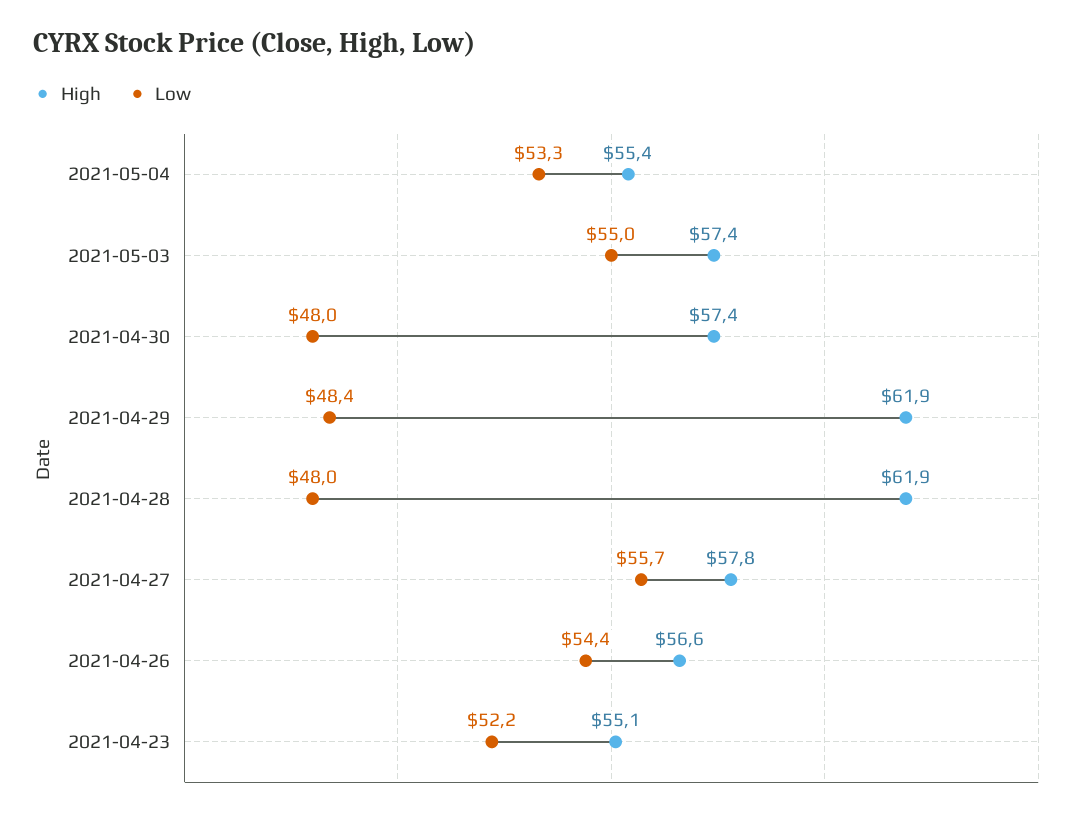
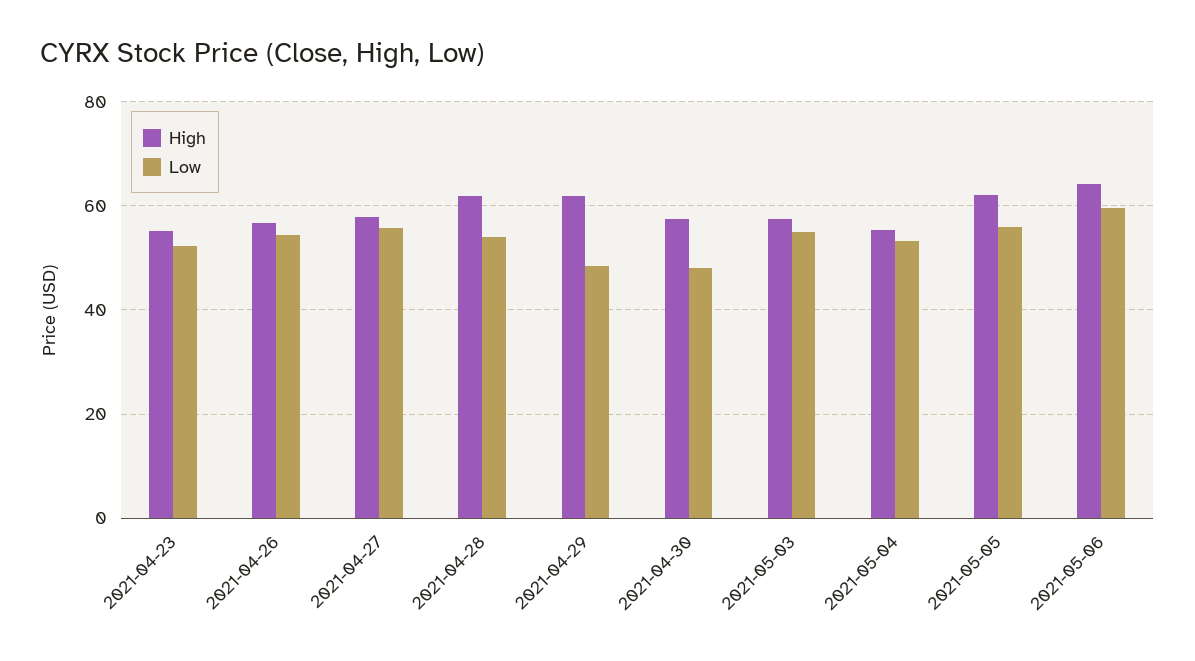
Low, 2021-04-28: 48 -> 54
High, 2021-05-05: none -> 62
Low, 2021-05-05: none -> 56
High, 2021-05-06: none -> 64
Low, 2021-05-06: none -> 60

